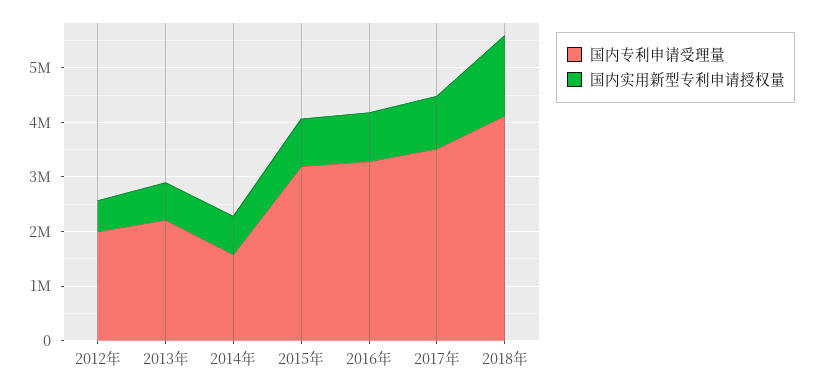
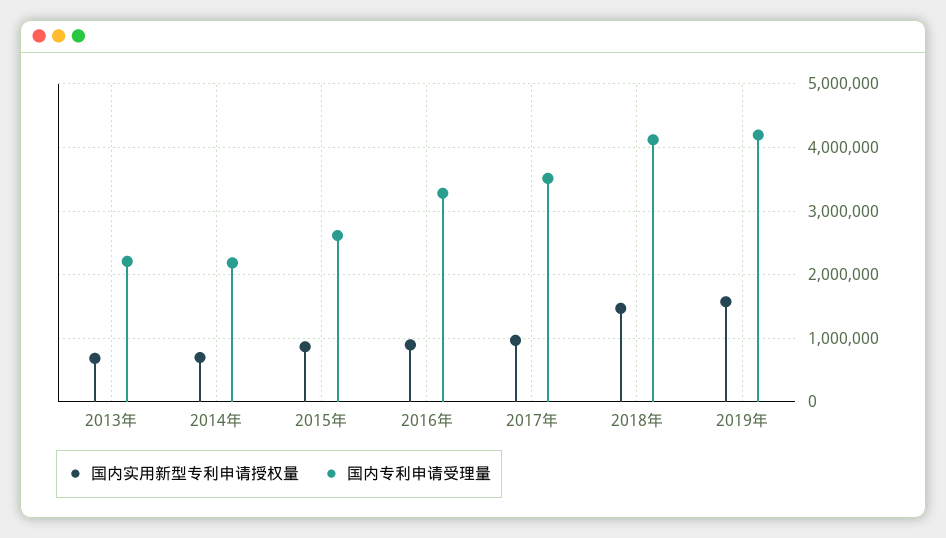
国内专利申请受理量, 2012年: 2000000 -> none
国内实用新型专利申请授权量, 2012年: 600000 -> none
国内专利申请受理量, 2014年: 1600000 -> 2200000
国内专利申请受理量, 2015年: 3200000 -> 2600000
国内实用新型专利申请授权量, 2019年: none -> 1600000
国内专利申请受理量, 2019年: none -> 4200000

